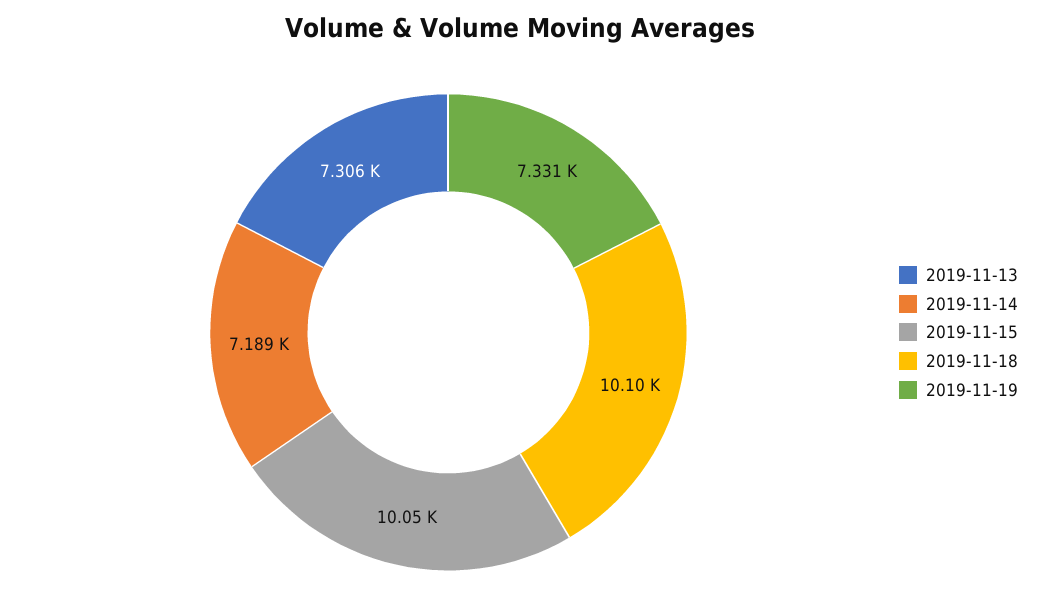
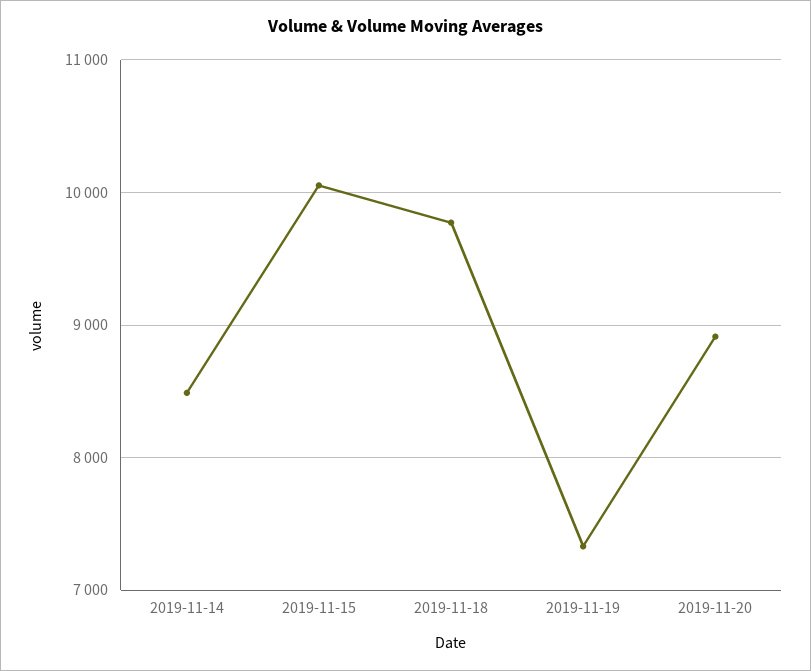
2019-11-13: 7306 -> none
2019-11-14: 7189 -> 8500
2019-11-18: 10100 -> 9800
2019-11-20: none -> 8900

